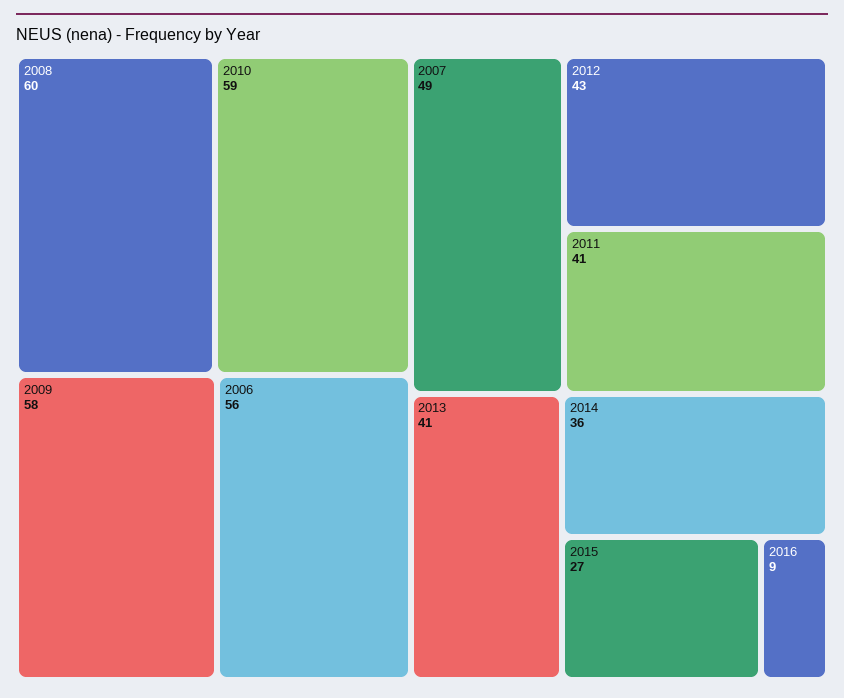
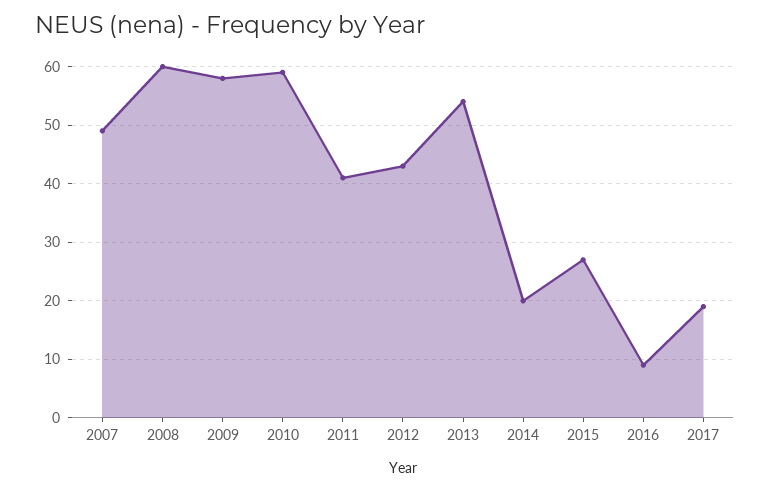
2006: 56 -> none
2013: 41 -> 55
2014: 36 -> 20
2017: none -> 20

